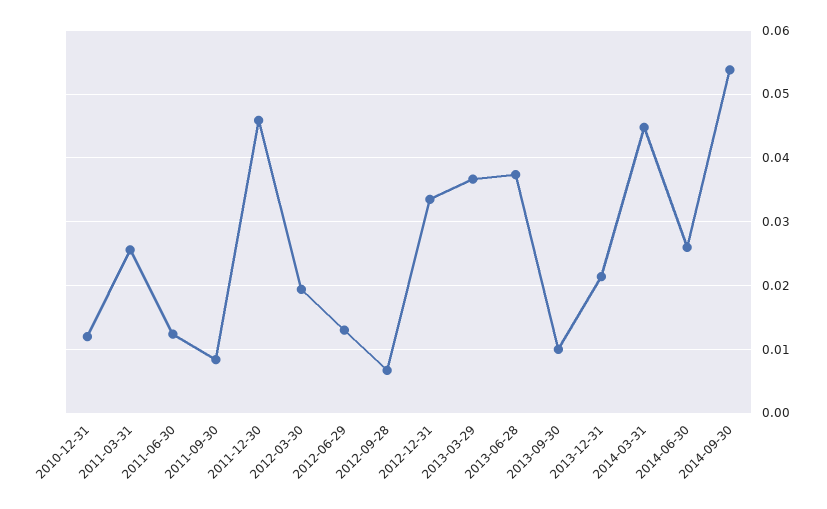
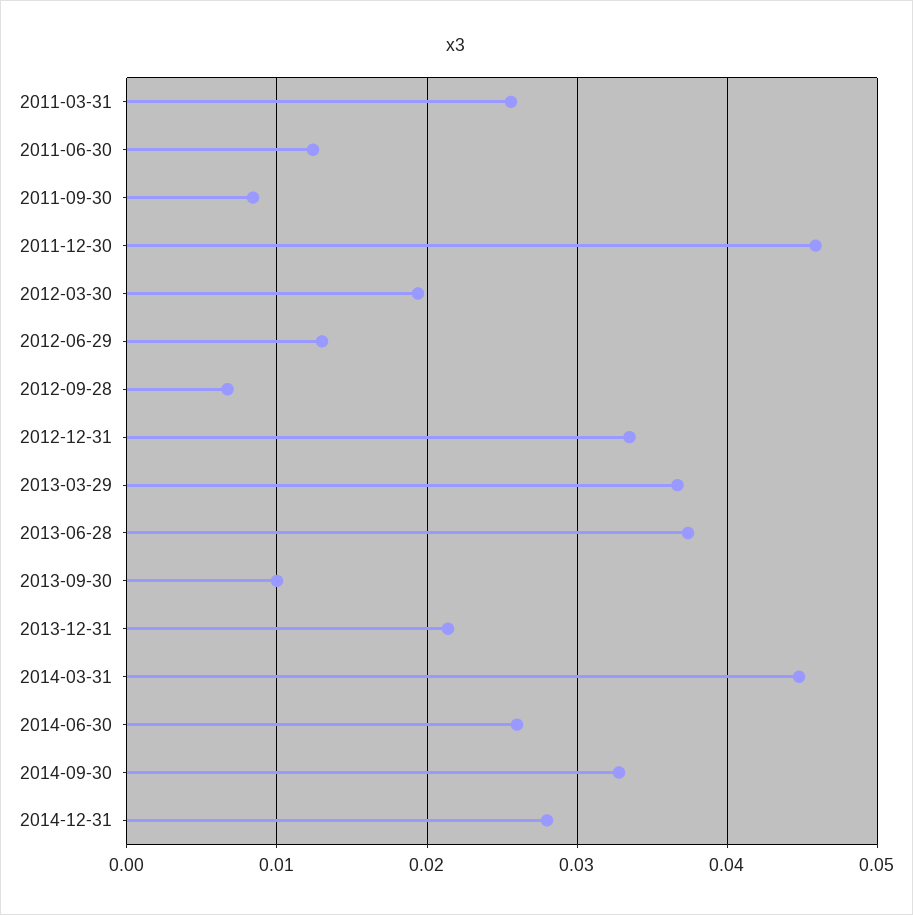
2010-12-31: 0.012 -> none
2014-09-30: 0.054 -> 0.033
2014-12-31: none -> 0.028

